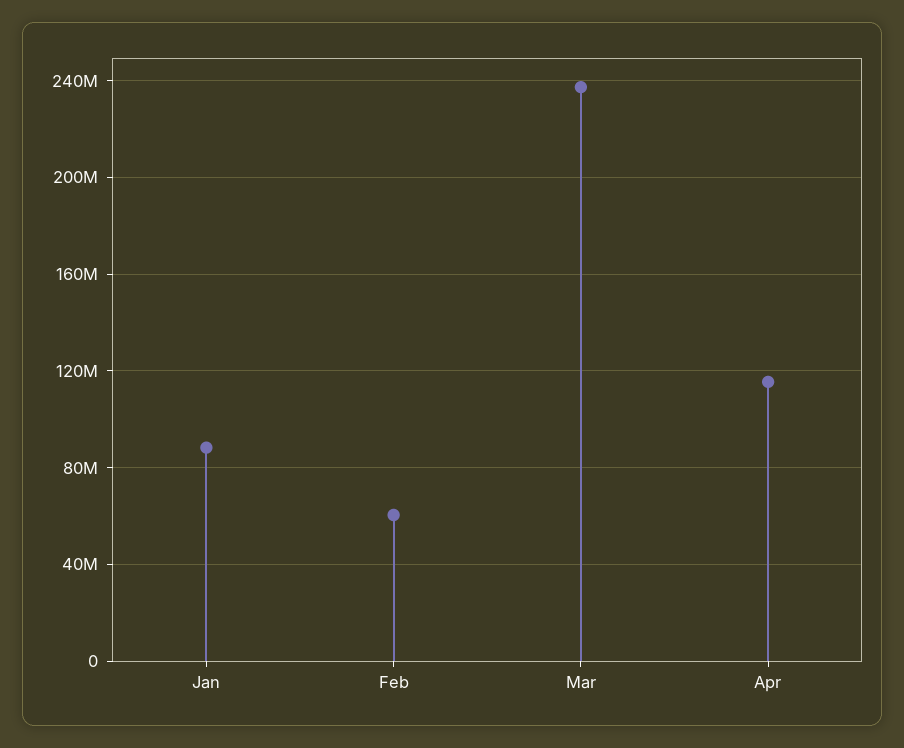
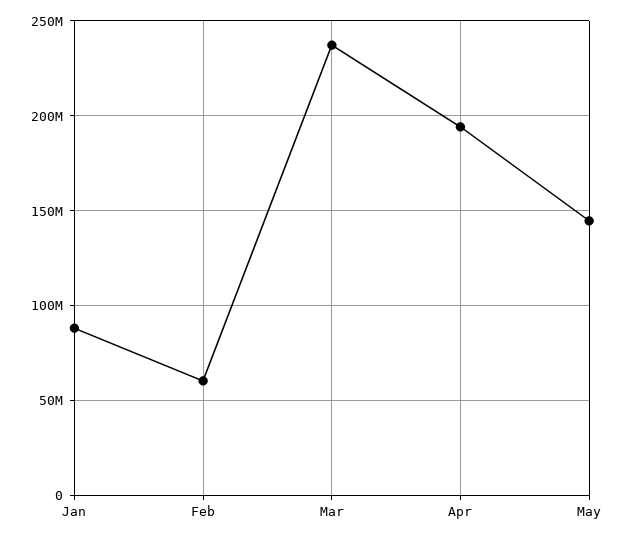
Apr: 115000000 -> 195000000
May: none -> 145000000

